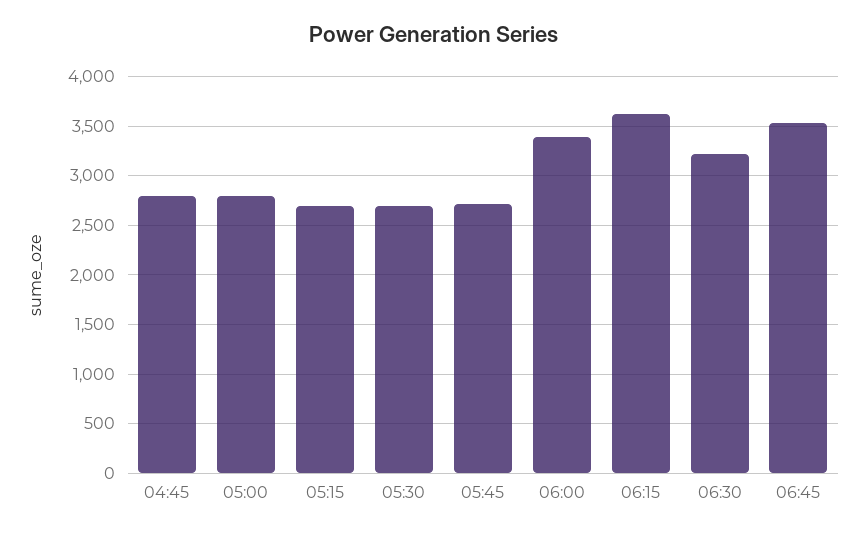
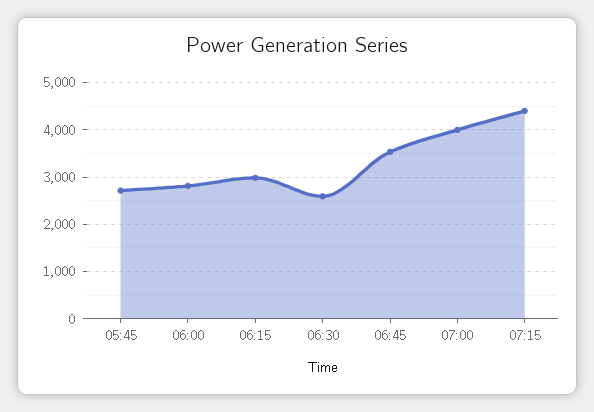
04:45: 2800 -> none
05:00: 2800 -> none
05:15: 2700 -> none
05:30: 2700 -> none
06:00: 3400 -> 2800
06:15: 3600 -> 3000
06:30: 3200 -> 2600
07:00: none -> 4000
07:15: none -> 4400

